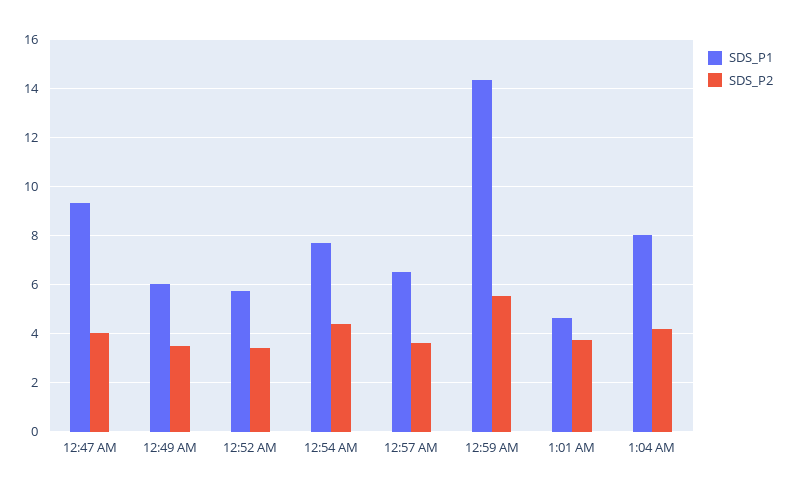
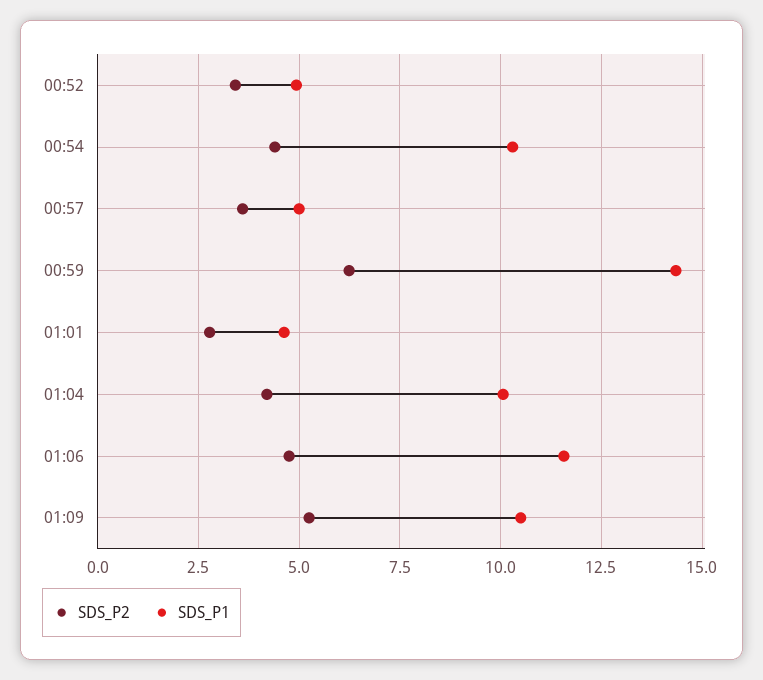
SDS_P1, 12:47 AM: 9.25 -> none
SDS_P2, 12:47 AM: 4 -> none
SDS_P1, 12:49 AM: 6 -> none
SDS_P2, 12:49 AM: 3.5 -> none
SDS_P1, 12:52 AM: 5.75 -> 5
SDS_P1, 12:54 AM: 7.75 -> 10.25
SDS_P1, 12:57 AM: 6.5 -> 5
SDS_P2, 12:59 AM: 5.5 -> 6.25
SDS_P2, 1:01 AM: 3.75 -> 2.75
SDS_P1, 1:04 AM: 8 -> 10
SDS_P2, 01:06: none -> 4.75
SDS_P1, 01:06: none -> 11.5
SDS_P2, 01:09: none -> 5.25
SDS_P1, 01:09: none -> 10.5

